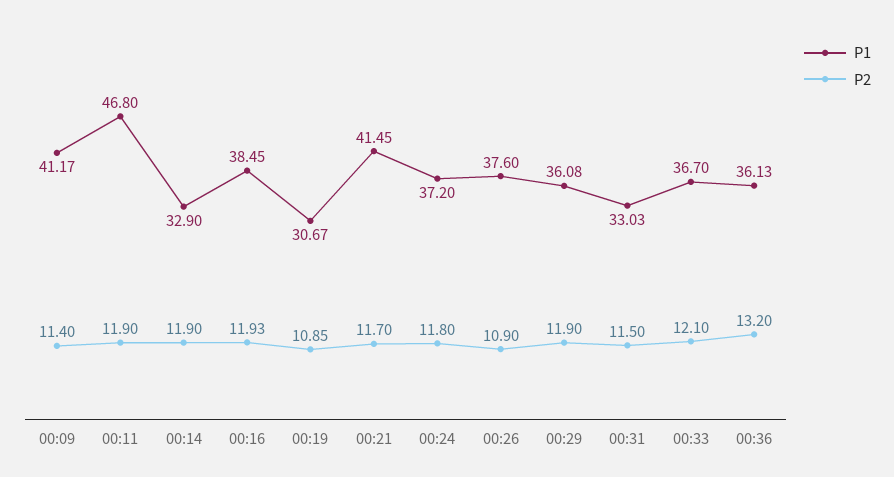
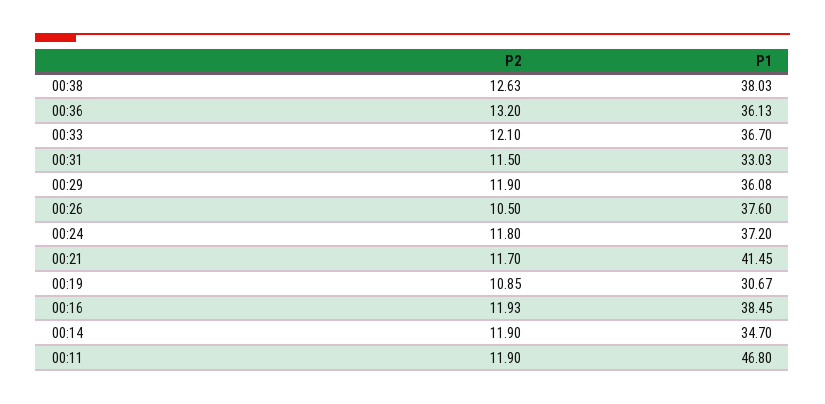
P1, 00:09: 41.17 -> none
P2, 00:09: 11.4 -> none
P1, 00:14: 32.9 -> 34.7
P2, 00:26: 10.9 -> 10.5
P2, 00:38: none -> 12.63
P1, 00:38: none -> 38.03

